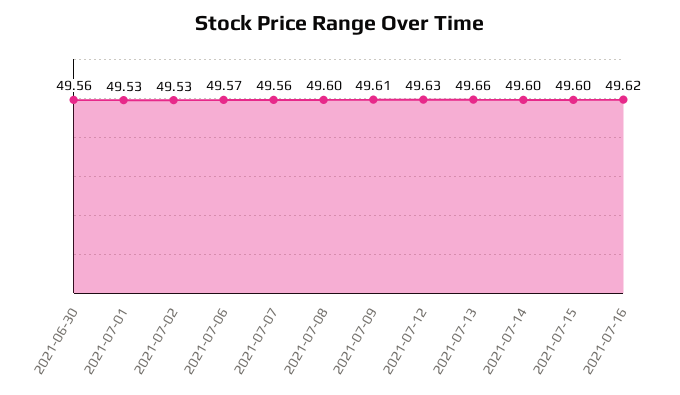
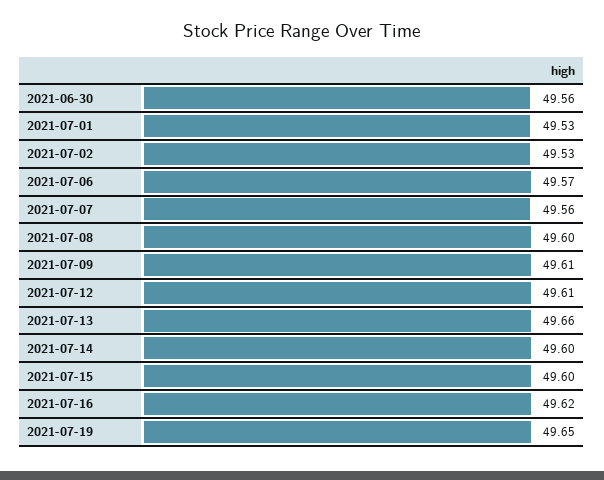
2021-07-12: 49.63 -> 49.61
2021-07-19: none -> 49.65

